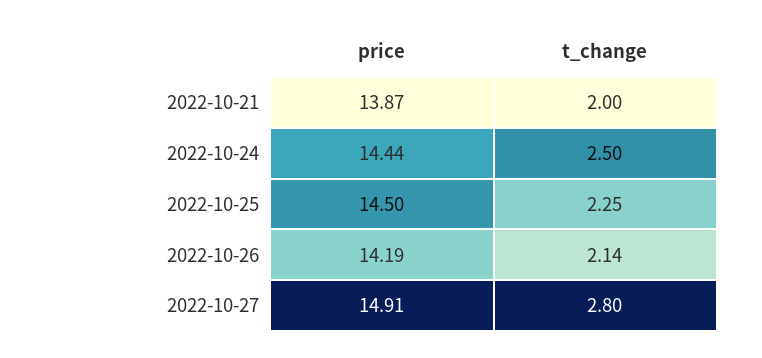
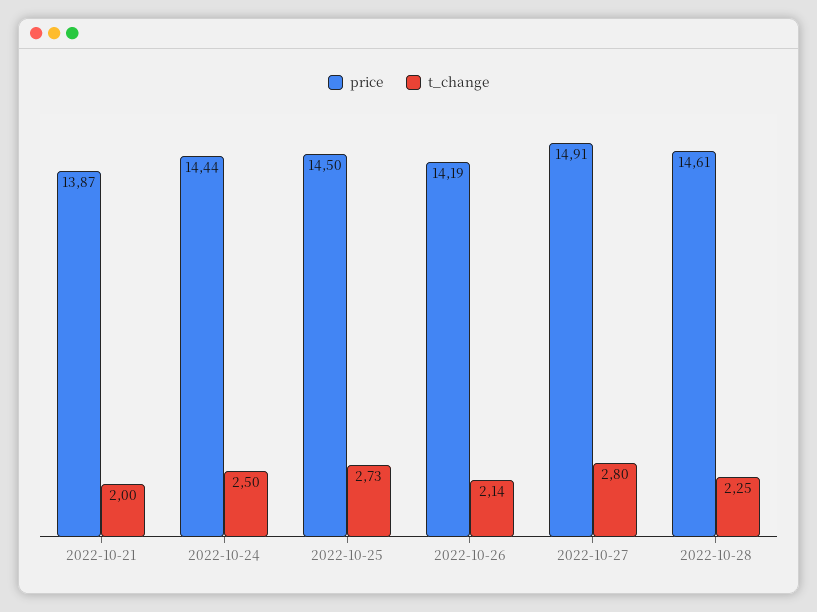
t_change, 2022-10-25: 2.25 -> 2.73
price, 2022-10-28: none -> 14.61
t_change, 2022-10-28: none -> 2.25

